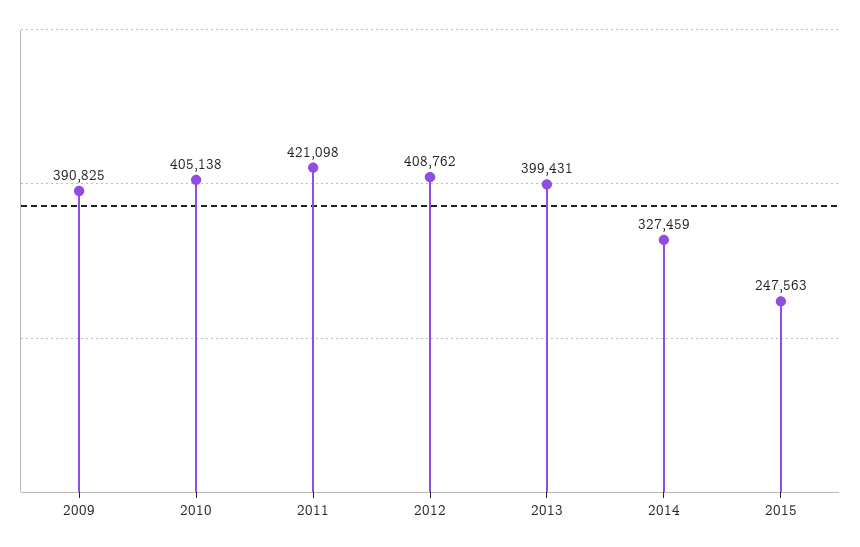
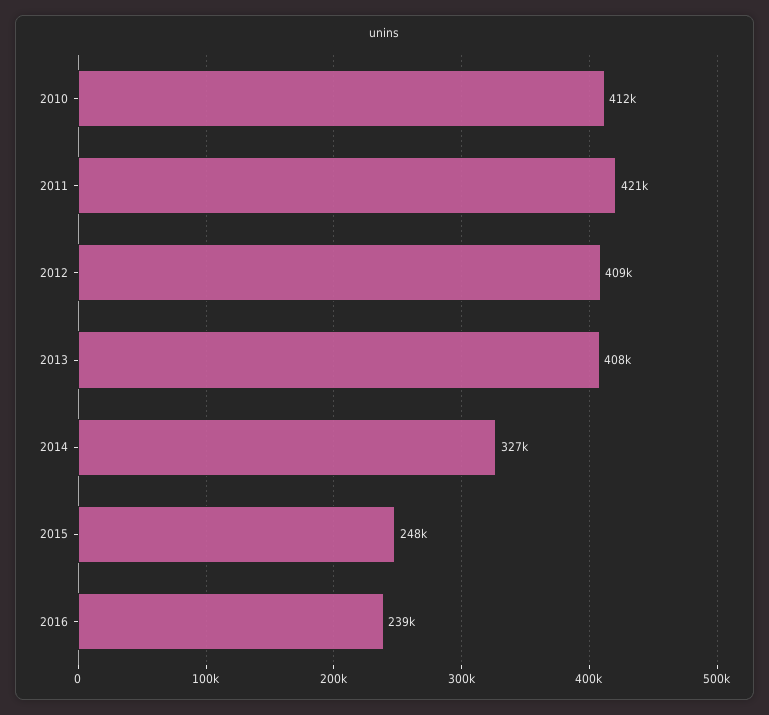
2009: 390825 -> none
2010: 405138 -> 412000
2013: 399431 -> 408000
2016: none -> 239000

